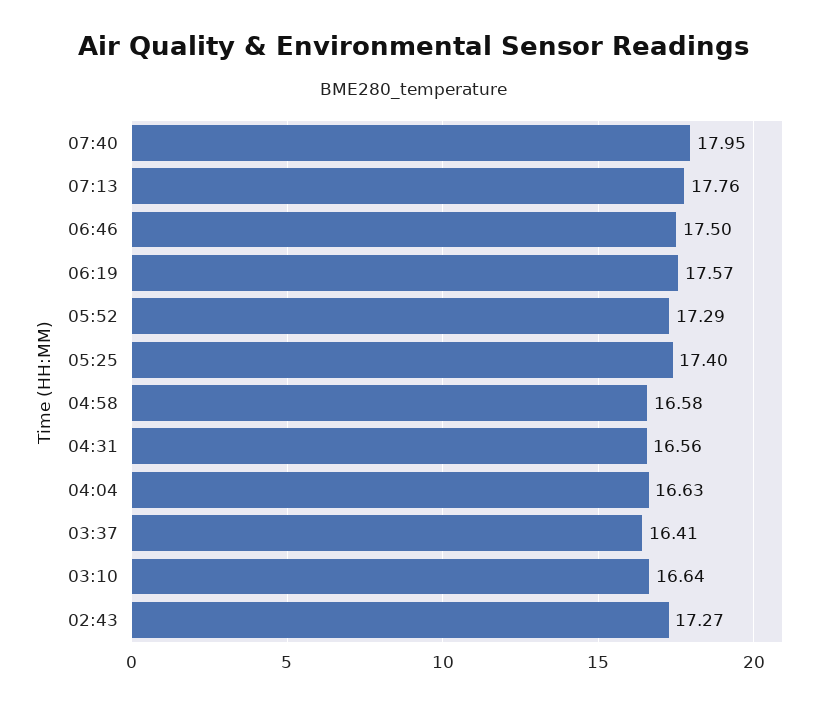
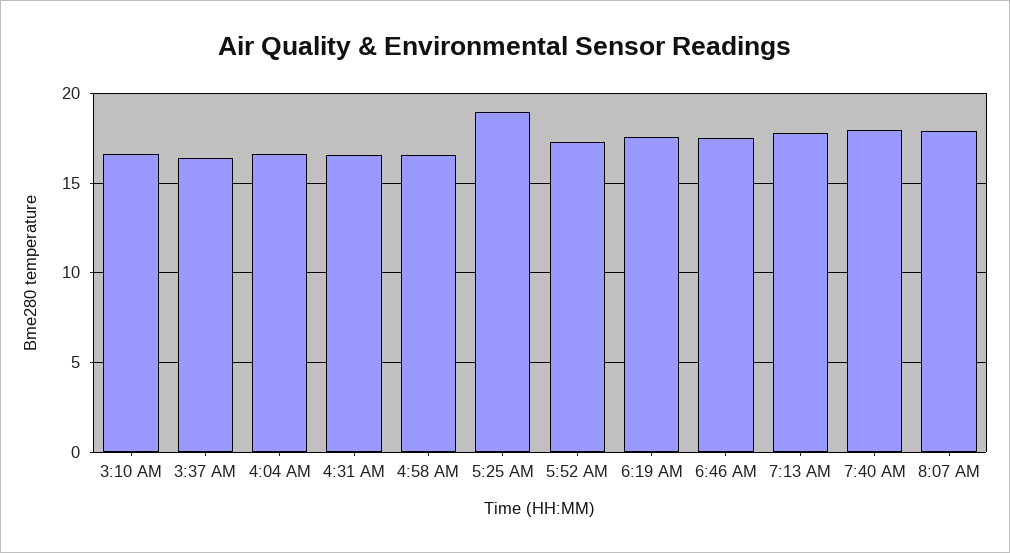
05:25: 17.4 -> 19
02:43: 17.27 -> none
8:07 AM: none -> 18

